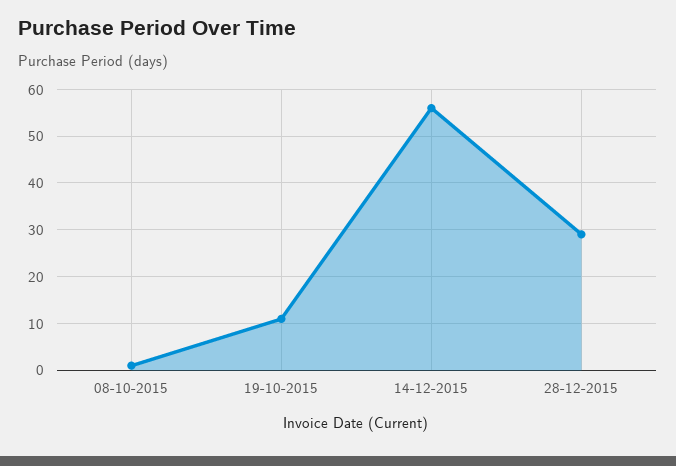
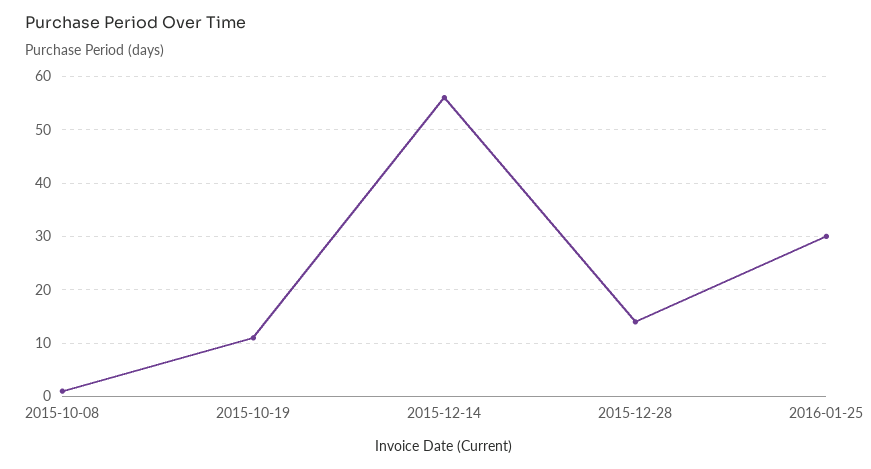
28-12-2015: 30 -> 15
2016-01-25: none -> 30

